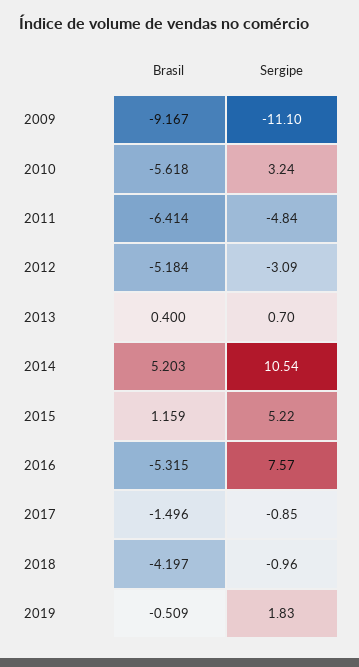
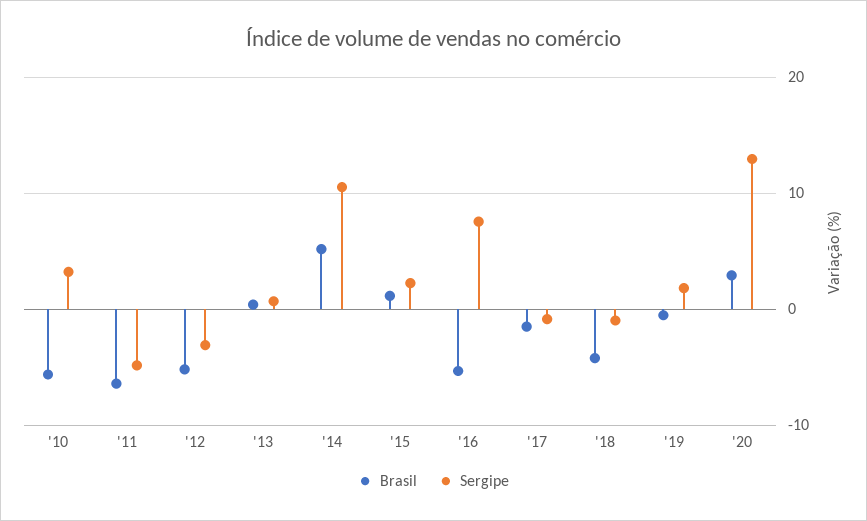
Brasil, 2009: -9.167 -> none
Sergipe, 2009: -11.1 -> none
Sergipe, 2015: 5.22 -> 2
Brasil, '20: none -> 3
Sergipe, '20: none -> 13

